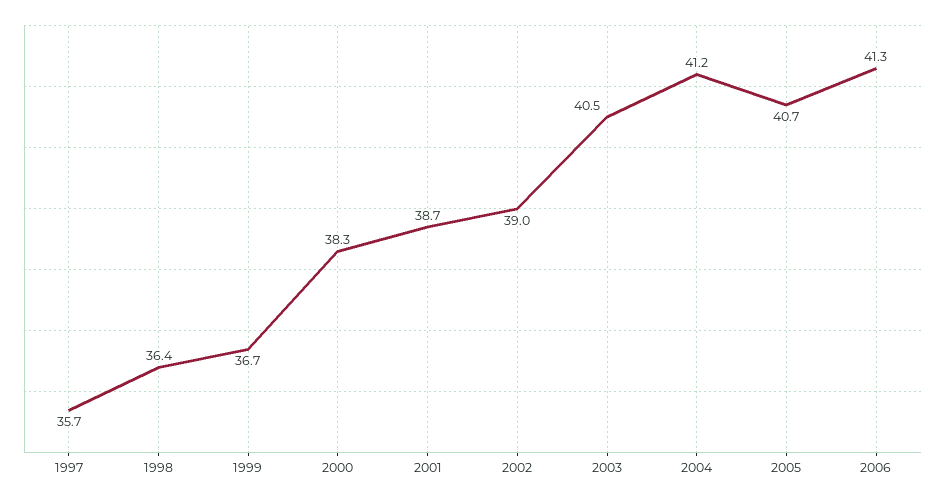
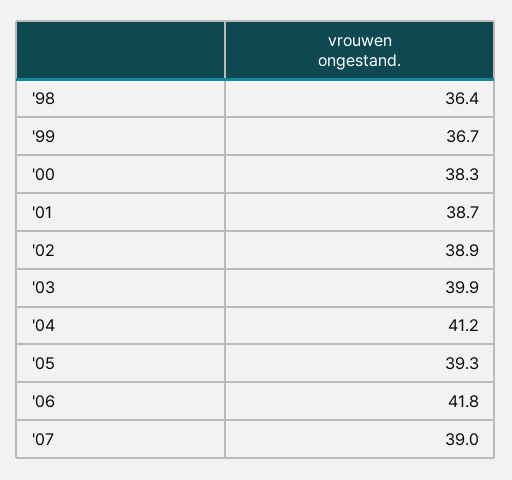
1997: 35.7 -> none
2002: 39 -> 38.9
2003: 40.5 -> 39.9
2005: 40.7 -> 39.3
2006: 41.3 -> 41.8
'07: none -> 39

